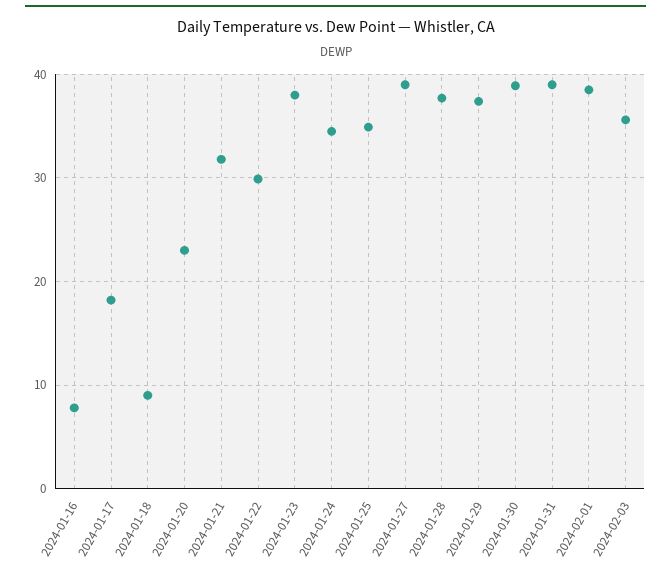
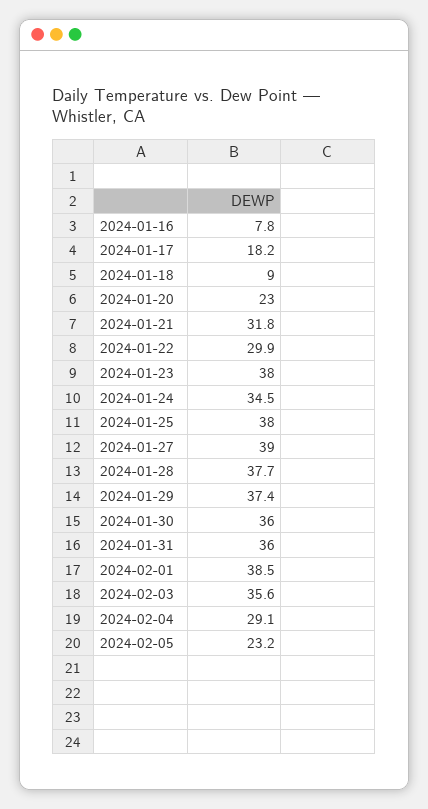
2024-01-25: 35 -> 38
2024-01-30: 39 -> 36
2024-01-31: 39 -> 36
2024-02-04: none -> 29.1
2024-02-05: none -> 23.2

